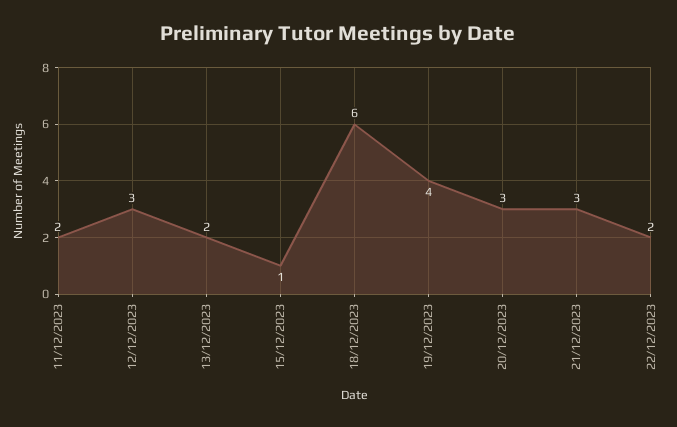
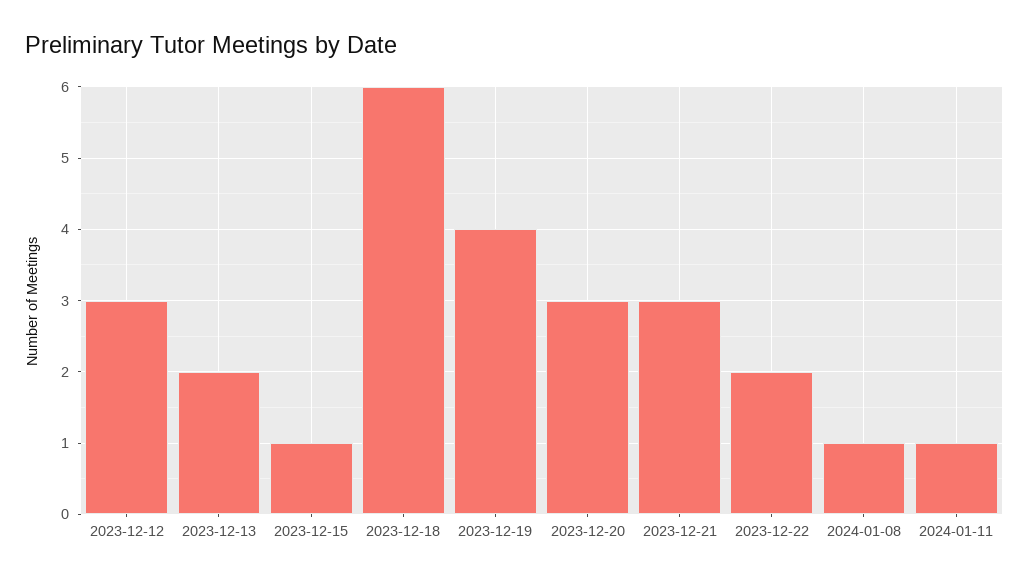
11/12/2023: 2 -> none
2024-01-08: none -> 1
2024-01-11: none -> 1

